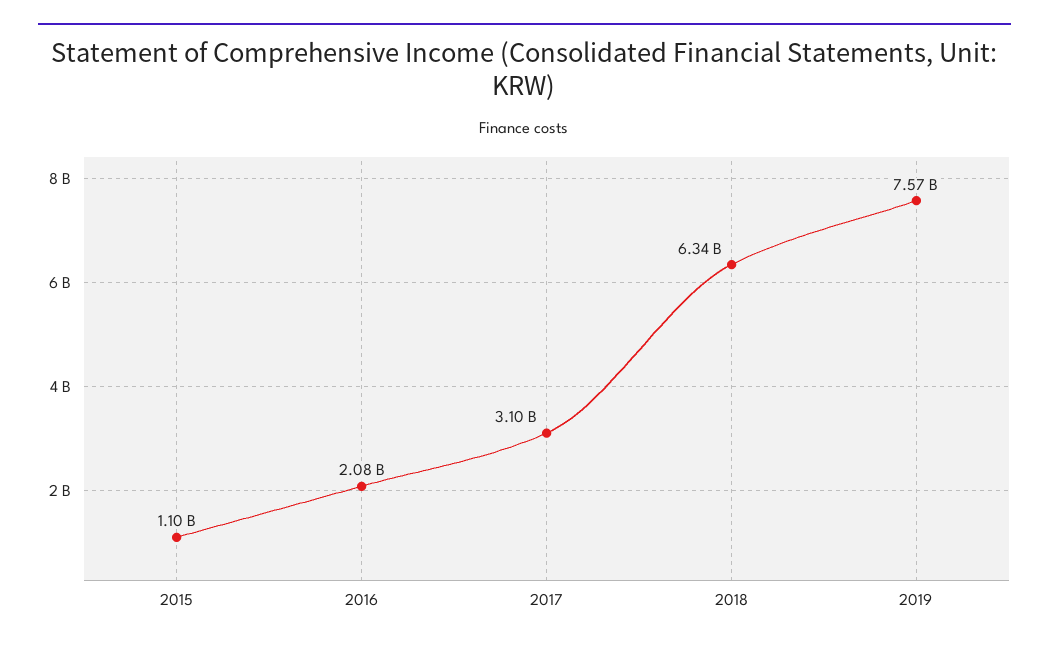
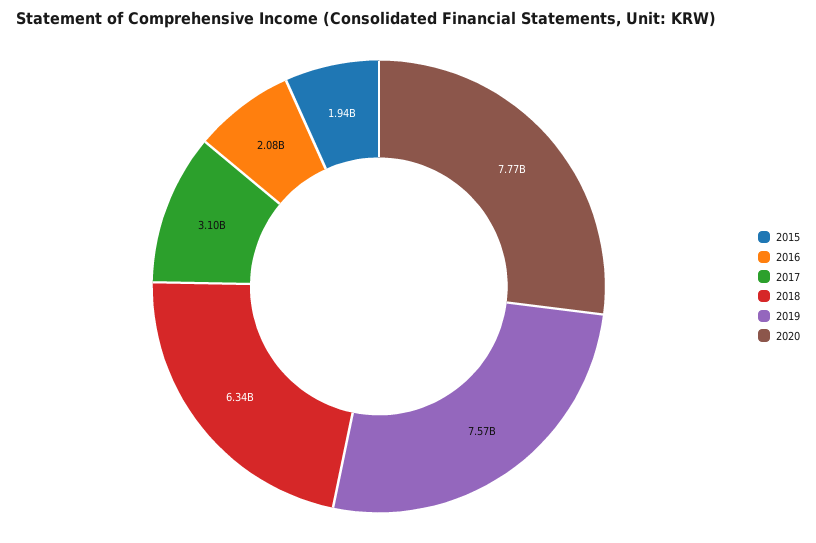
2015: 1100000000 -> 1940000000
2020: none -> 7770000000

